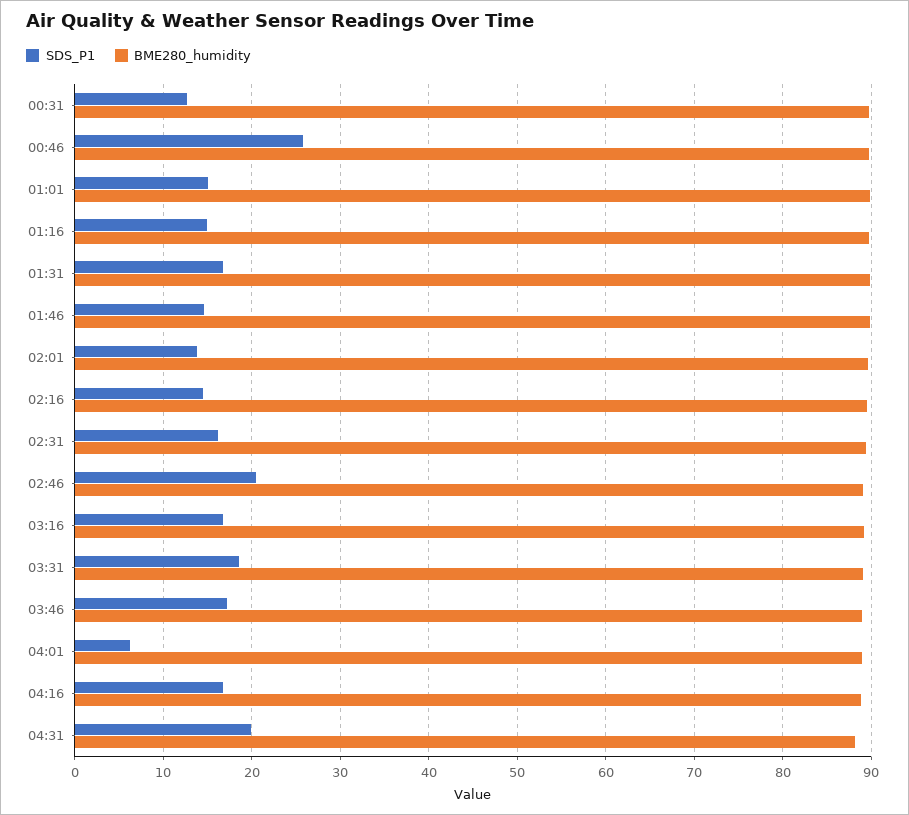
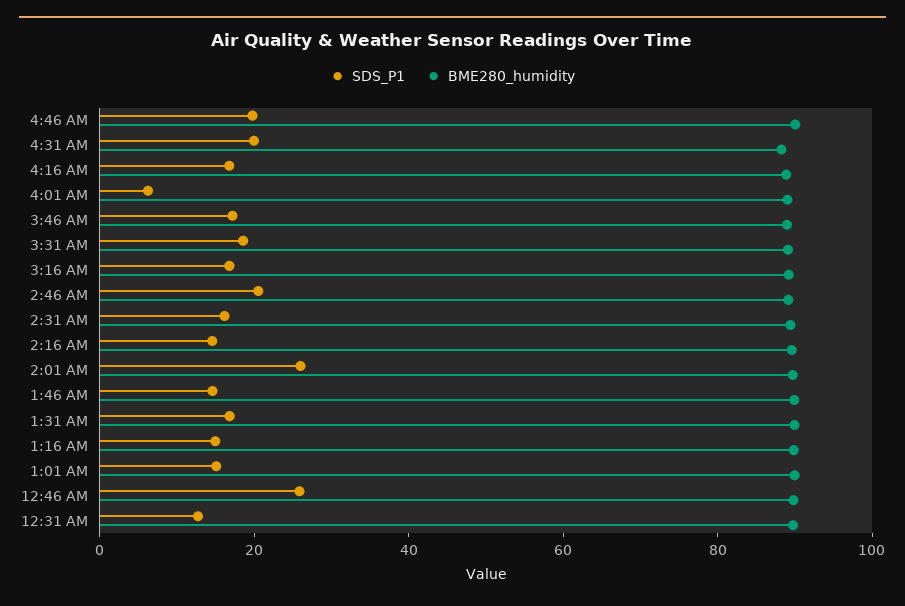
SDS_P1, 02:01: 14 -> 25
SDS_P1, 4:46 AM: none -> 20
BME280_humidity, 4:46 AM: none -> 90

